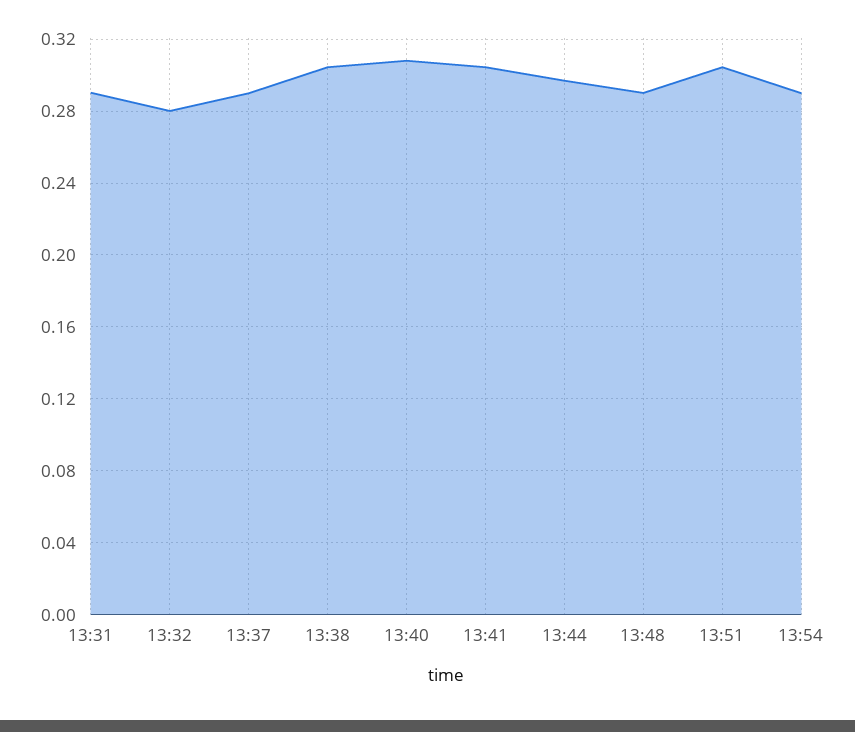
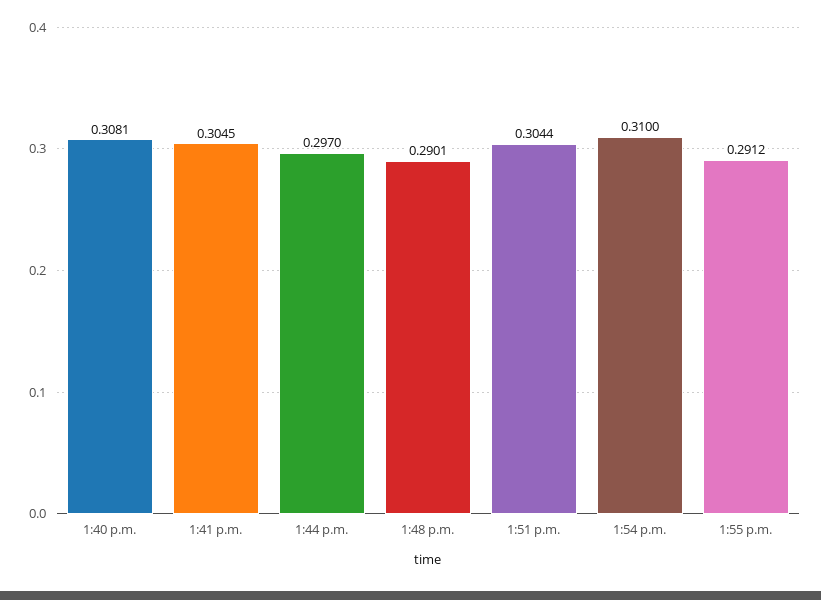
13:31: 0.29 -> none
13:32: 0.28 -> none
13:37: 0.29 -> none
13:38: 0.305 -> none
13:54: 0.29 -> 0.31
1:55 p.m.: none -> 0.2912

